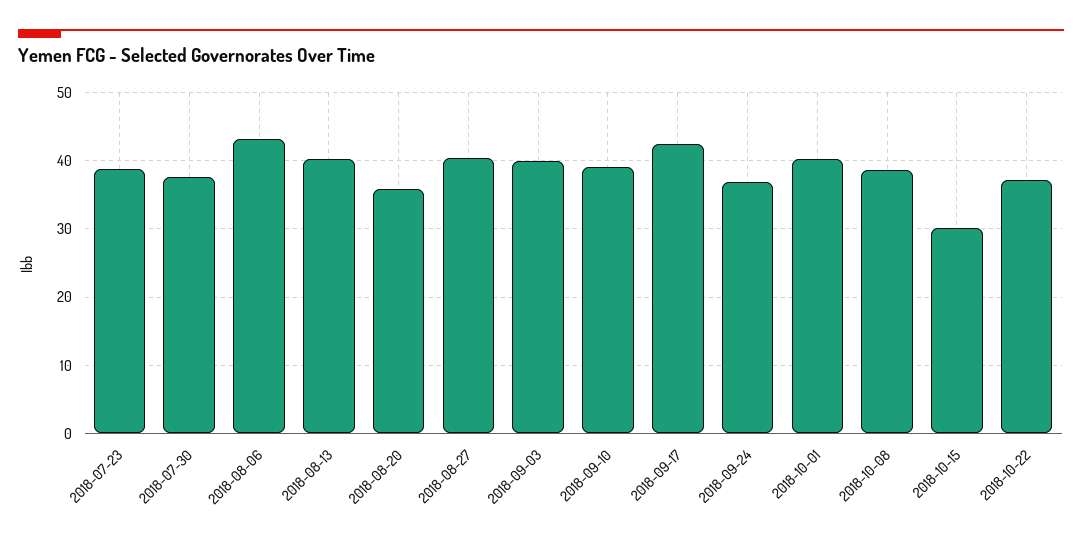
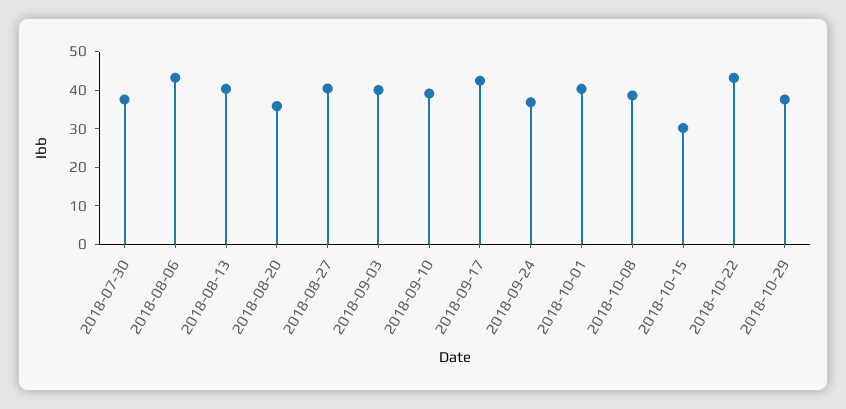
2018-07-23: 39 -> none
2018-10-22: 37 -> 42.5
2018-10-29: none -> 37.5

